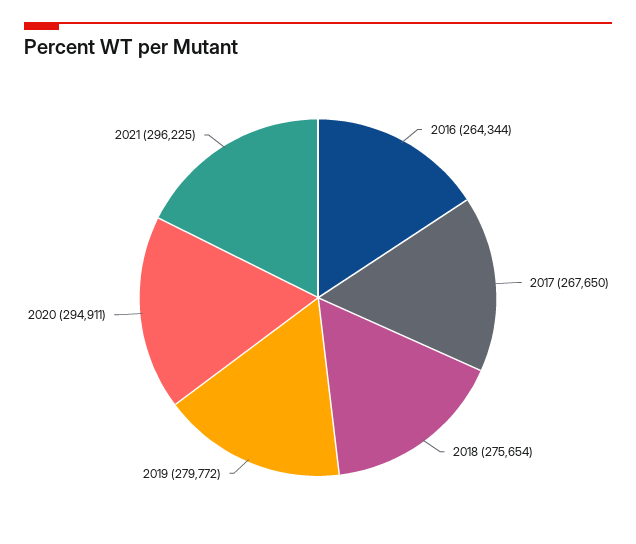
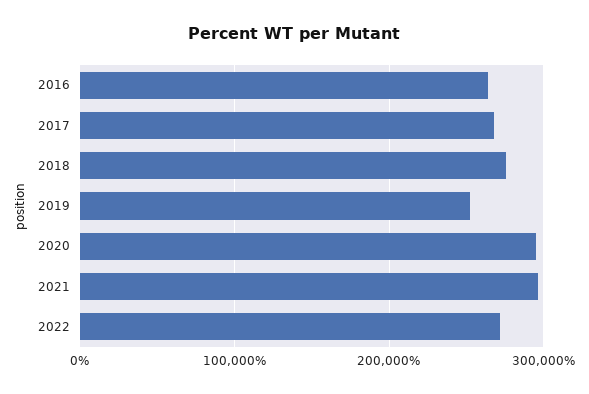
2019: 279772 -> 250000
2022: none -> 270000

